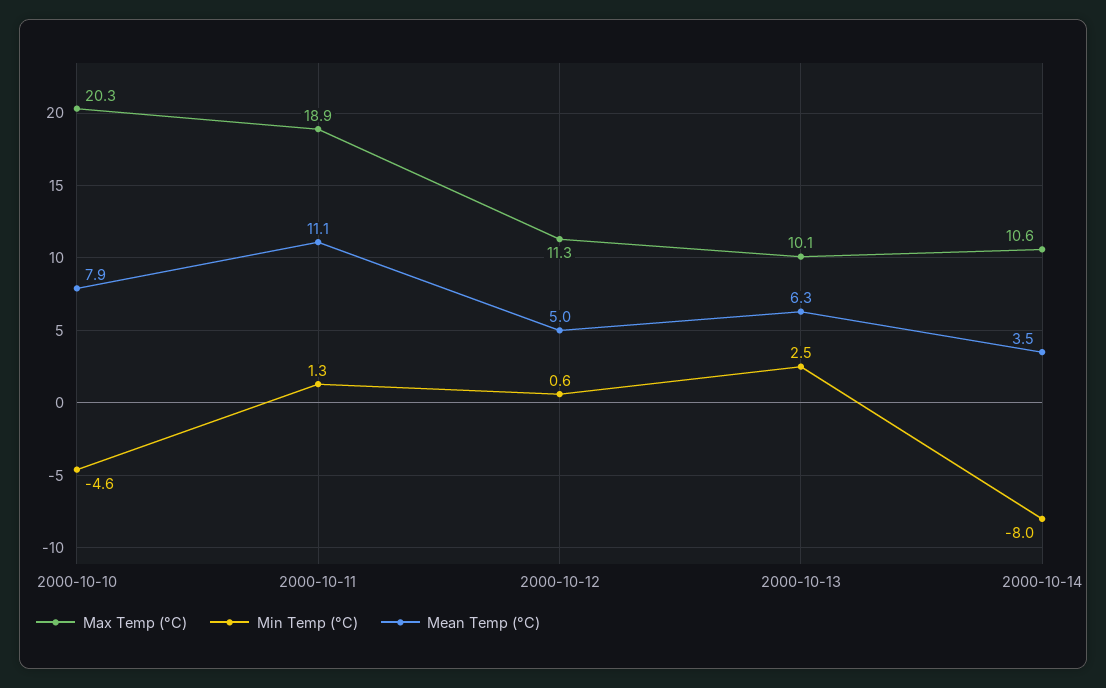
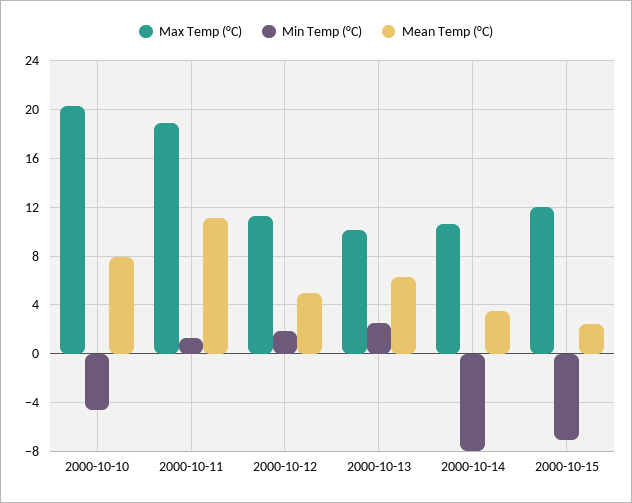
Min Temp (°C), 2000-10-12: 0.6 -> 2
Max Temp (°C), 2000-10-15: none -> 12
Min Temp (°C), 2000-10-15: none -> -7
Mean Temp (°C), 2000-10-15: none -> 2.5

